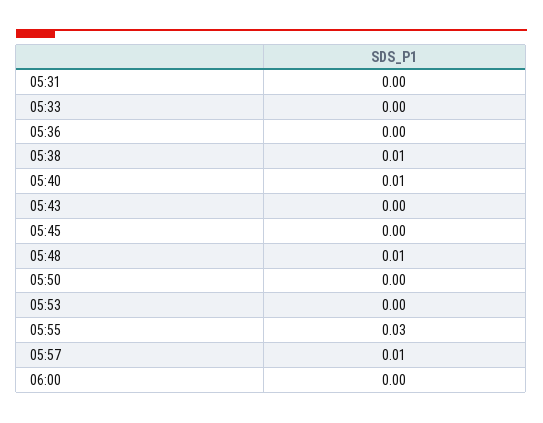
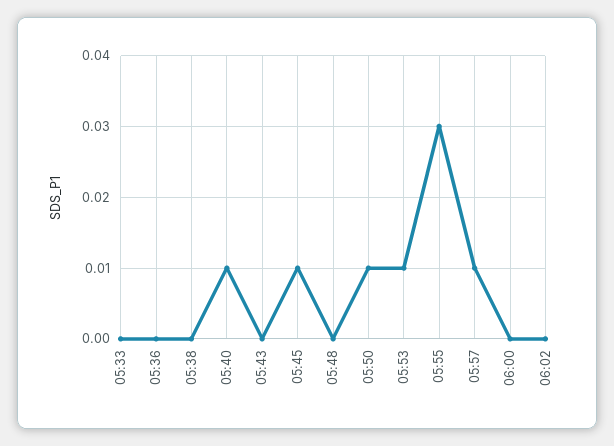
05:31: 0 -> none
05:38: 0.01 -> 0
05:45: 0 -> 0.01
05:48: 0.01 -> 0
05:50: 0 -> 0.01
05:53: 0 -> 0.01
06:02: none -> 0

